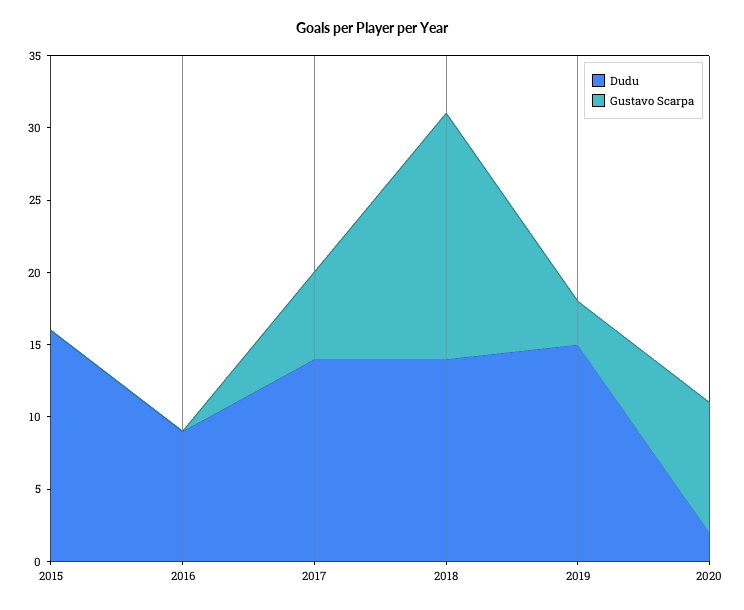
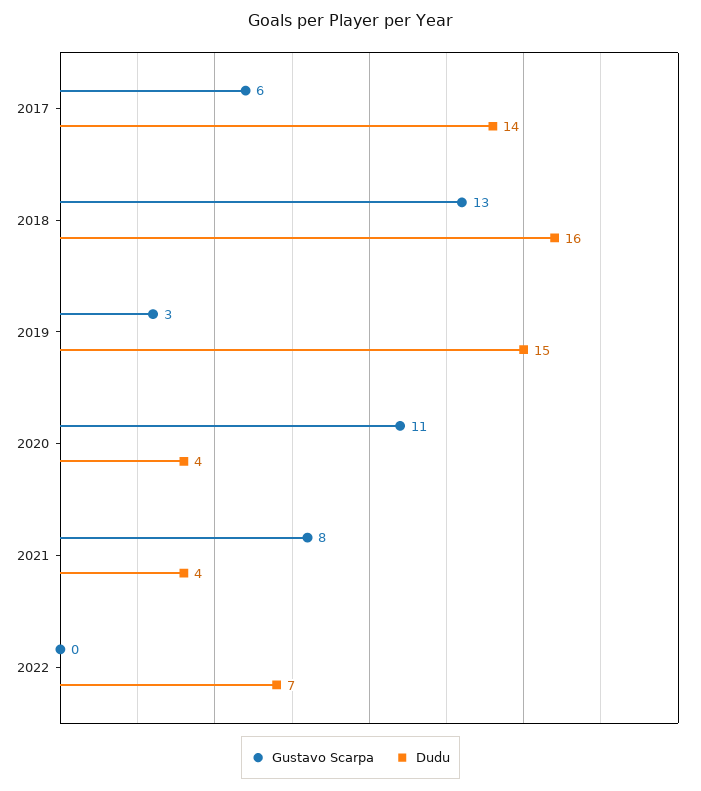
Dudu, 2015: 16 -> none
Gustavo Scarpa, 2015: 0 -> none
Dudu, 2016: 9 -> none
Gustavo Scarpa, 2016: 0 -> none
Dudu, 2018: 14 -> 16
Gustavo Scarpa, 2018: 17 -> 13
Dudu, 2020: 2 -> 4
Gustavo Scarpa, 2020: 9 -> 11
Gustavo Scarpa, 2021: none -> 8
Dudu, 2021: none -> 4
Gustavo Scarpa, 2022: none -> 0
Dudu, 2022: none -> 7

